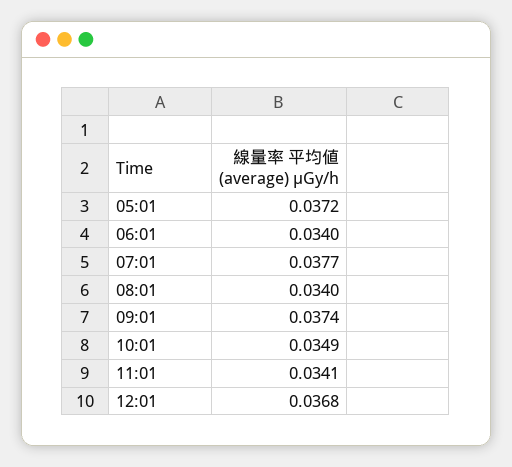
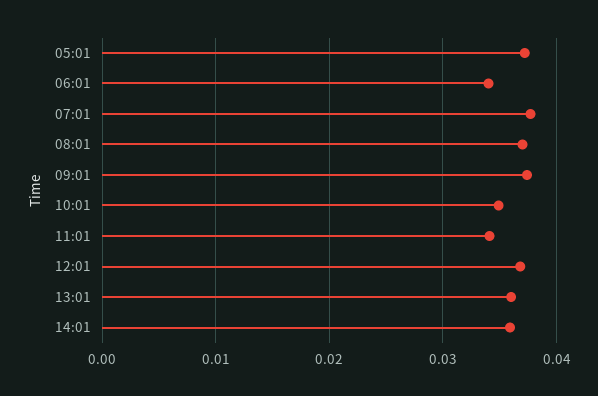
08:01: 0.034 -> 0.037
13:01: none -> 0.036
14:01: none -> 0.036

